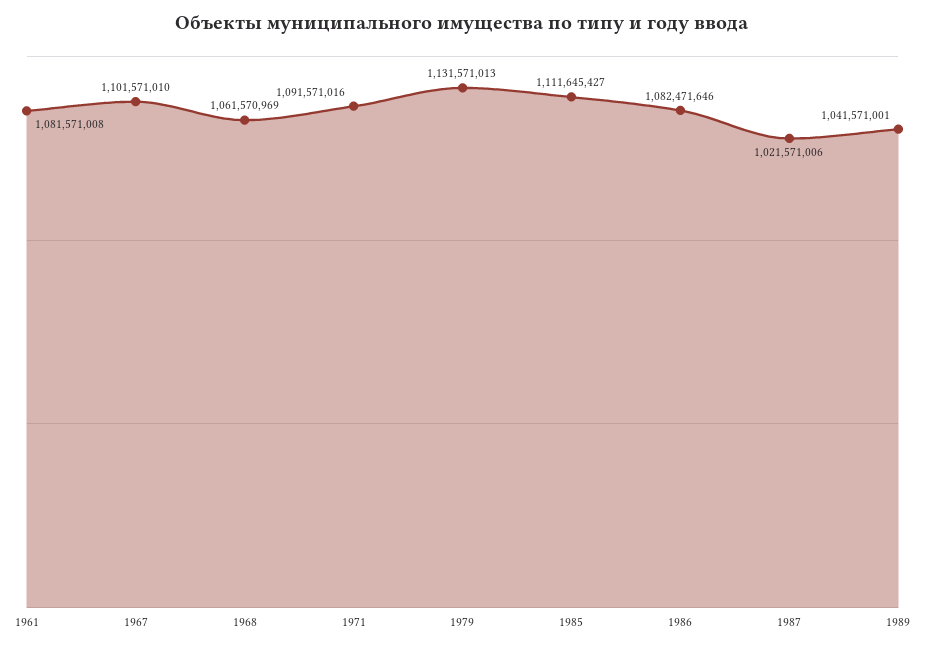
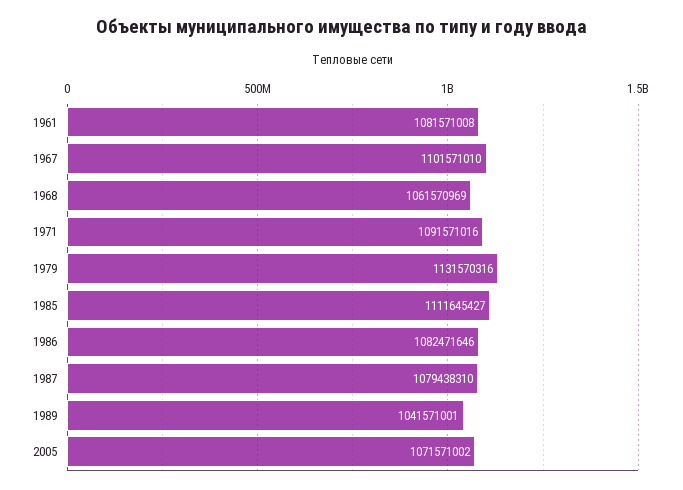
1979: 1131571013 -> 1131570316
1987: 1021571006 -> 1079438310
2005: none -> 1071571002

